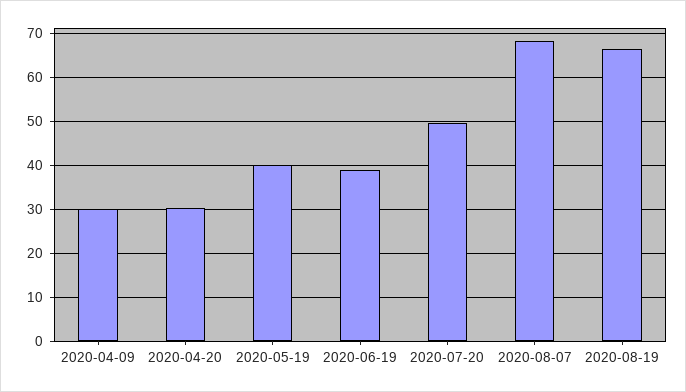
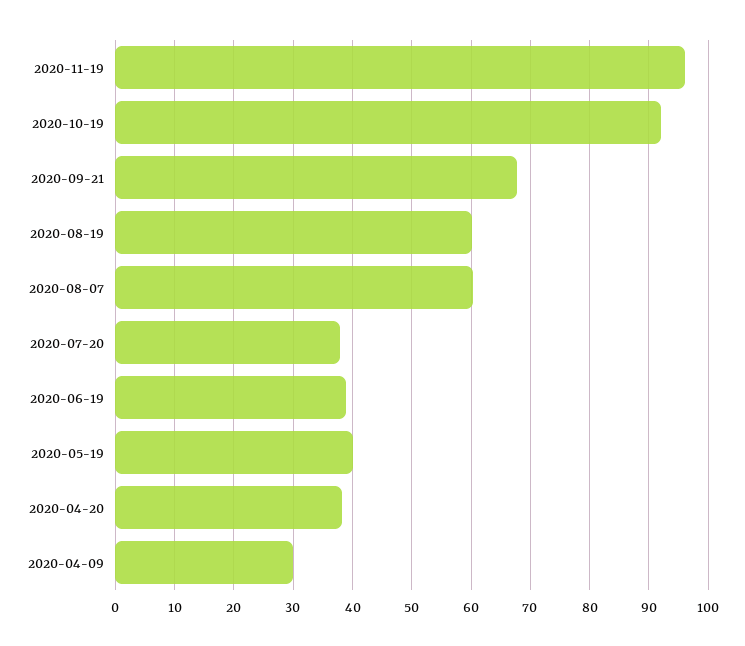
2020-04-20: 30 -> 38
2020-07-20: 50 -> 38
2020-08-07: 68 -> 60
2020-08-19: 66 -> 60
2020-11-19: none -> 96
2020-10-19: none -> 92
2020-09-21: none -> 68

